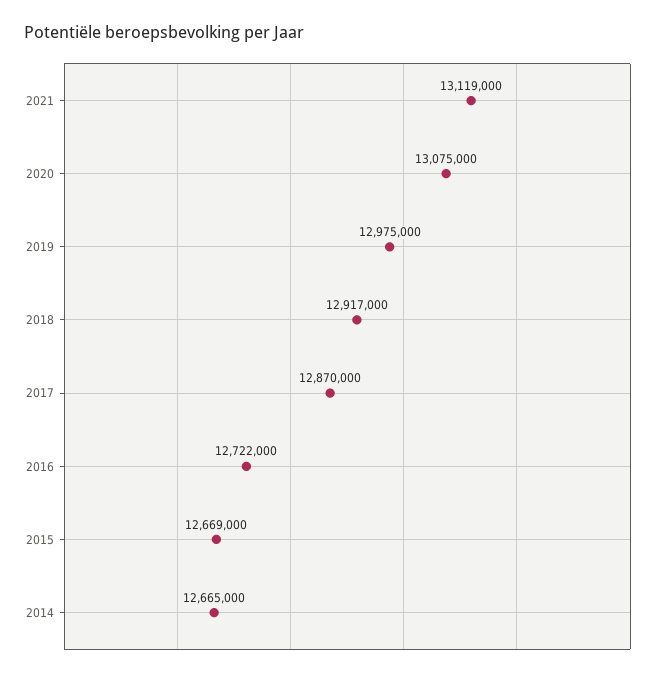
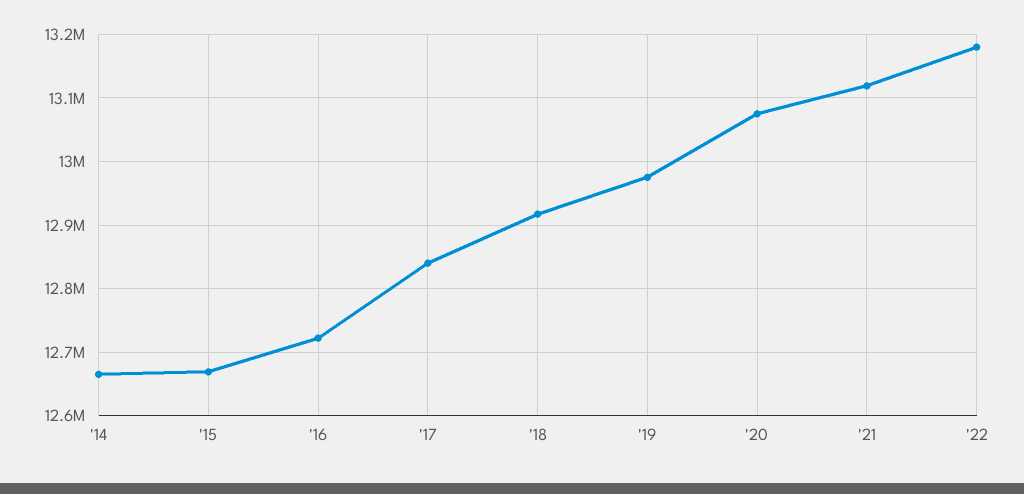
2017: 12870000 -> 12840000
'22: none -> 13180000

